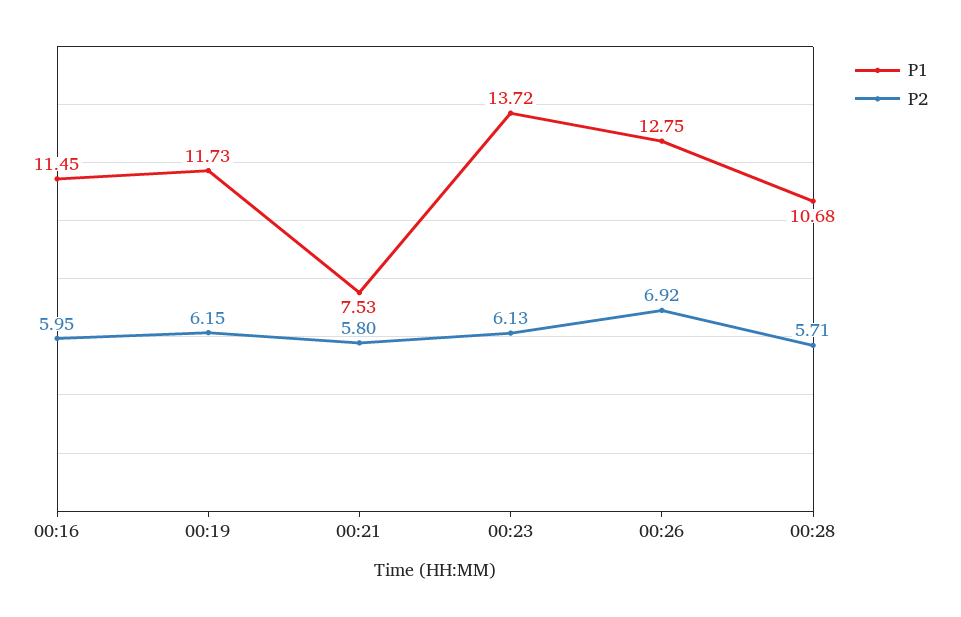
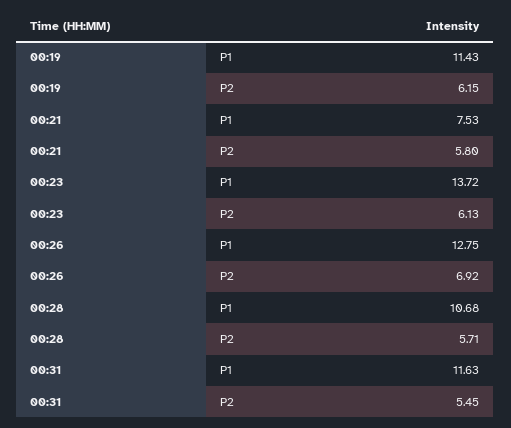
P1, 00:16: 11.45 -> none
P2, 00:16: 5.95 -> none
P1, 00:19: 11.73 -> 11.43
P1, 00:31: none -> 11.63
P2, 00:31: none -> 5.45

